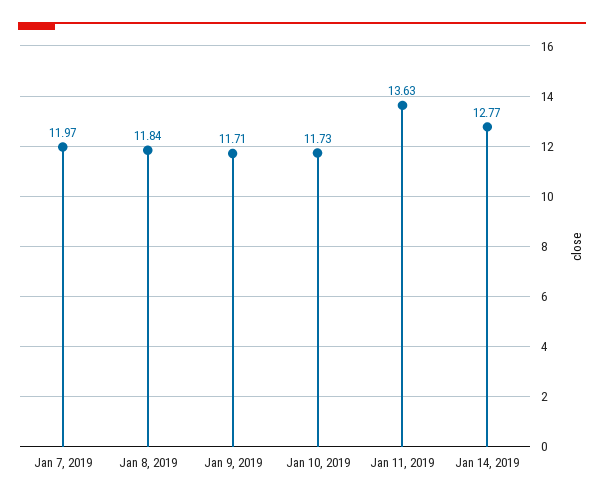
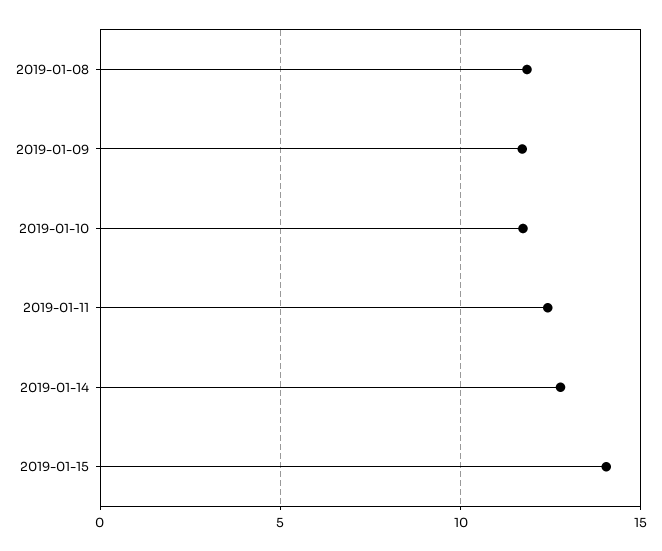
Jan 7, 2019: 11.97 -> none
Jan 11, 2019: 13.63 -> 12.5
2019-01-15: none -> 14

